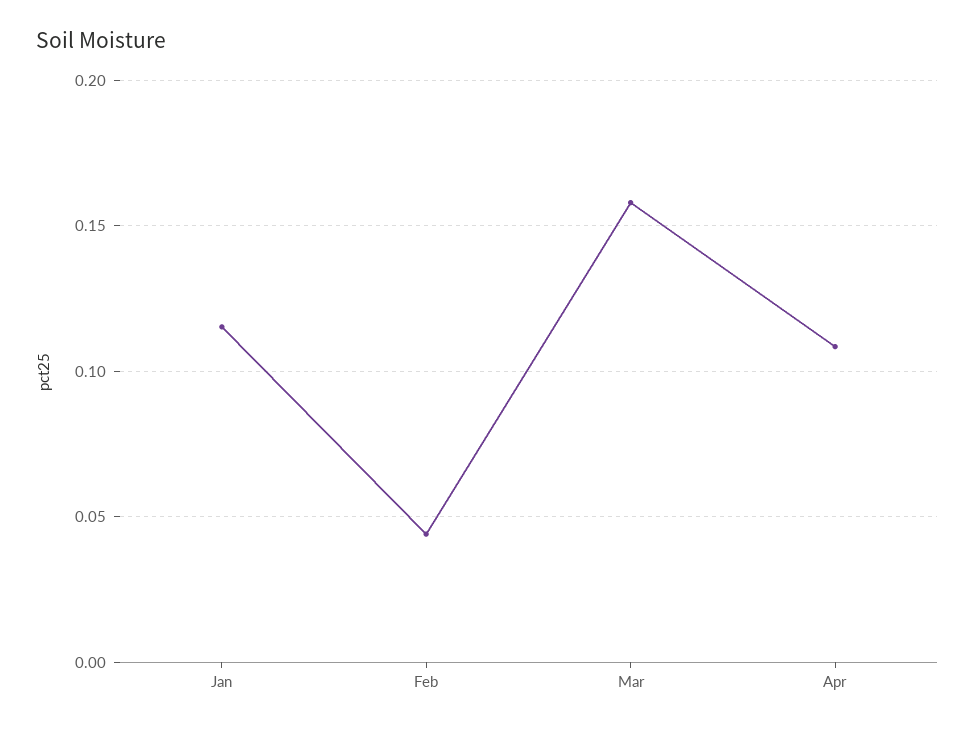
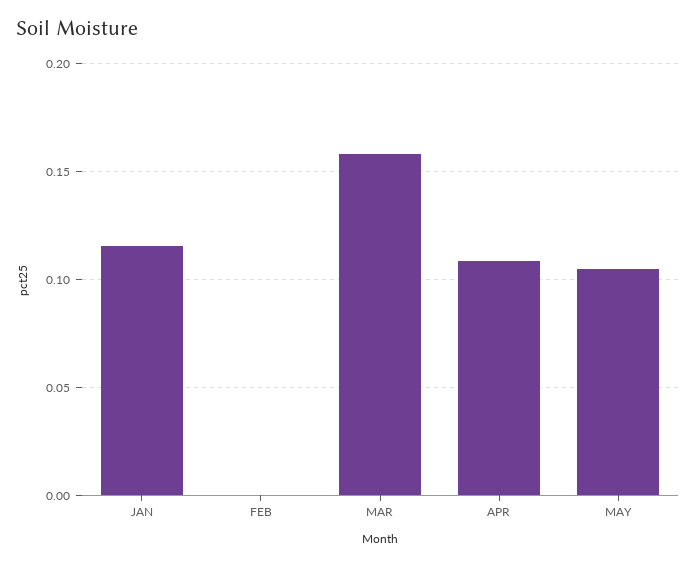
Feb: 0.045 -> 0
MAY: none -> 0.105

